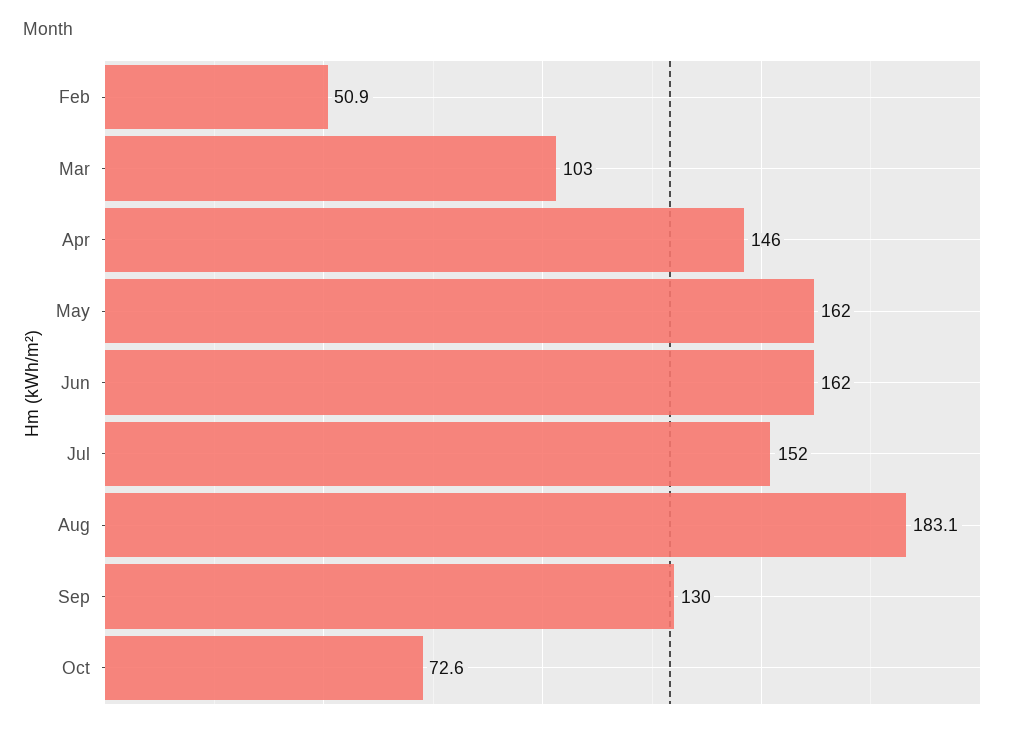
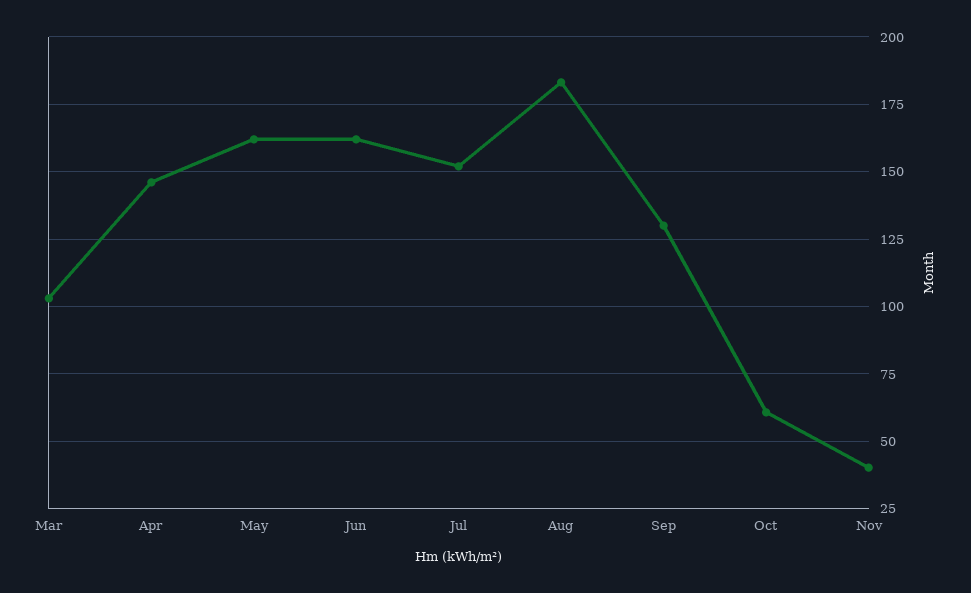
Feb: 50.9 -> none
Oct: 72.6 -> 60
Nov: none -> 40

